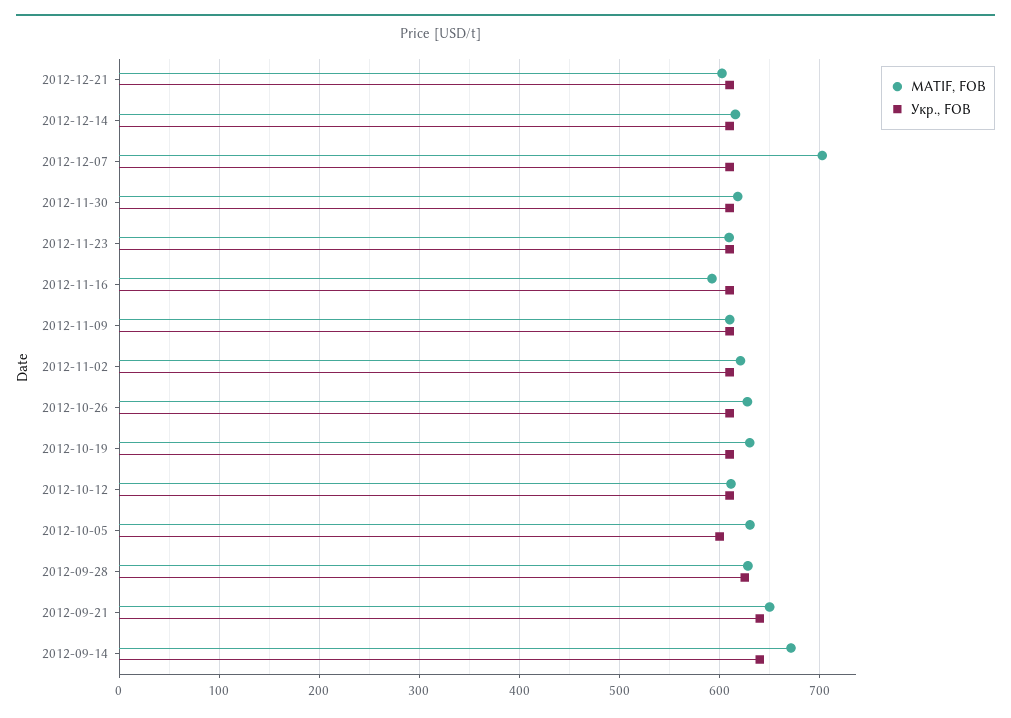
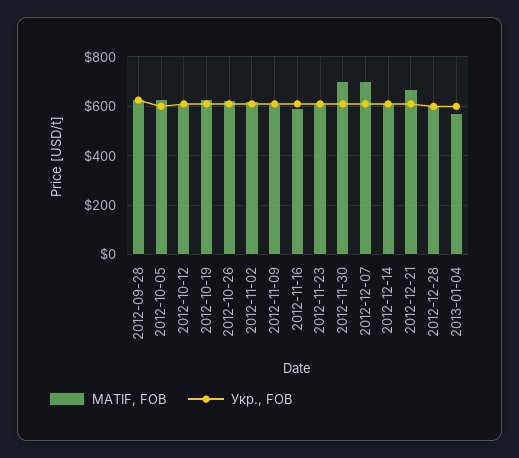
MATIF, FOB, 2012-12-21: 600 -> 675
MATIF, FOB, 2012-11-30: 620 -> 700
MATIF, FOB, 2012-09-21: 650 -> none
Укр., FOB, 2012-09-21: 640 -> none
MATIF, FOB, 2012-09-14: 670 -> none
Укр., FOB, 2012-09-14: 640 -> none
MATIF, FOB, 2012-12-28: none -> 600
Укр., FOB, 2012-12-28: none -> 600
MATIF, FOB, 2013-01-04: none -> 575
Укр., FOB, 2013-01-04: none -> 600

